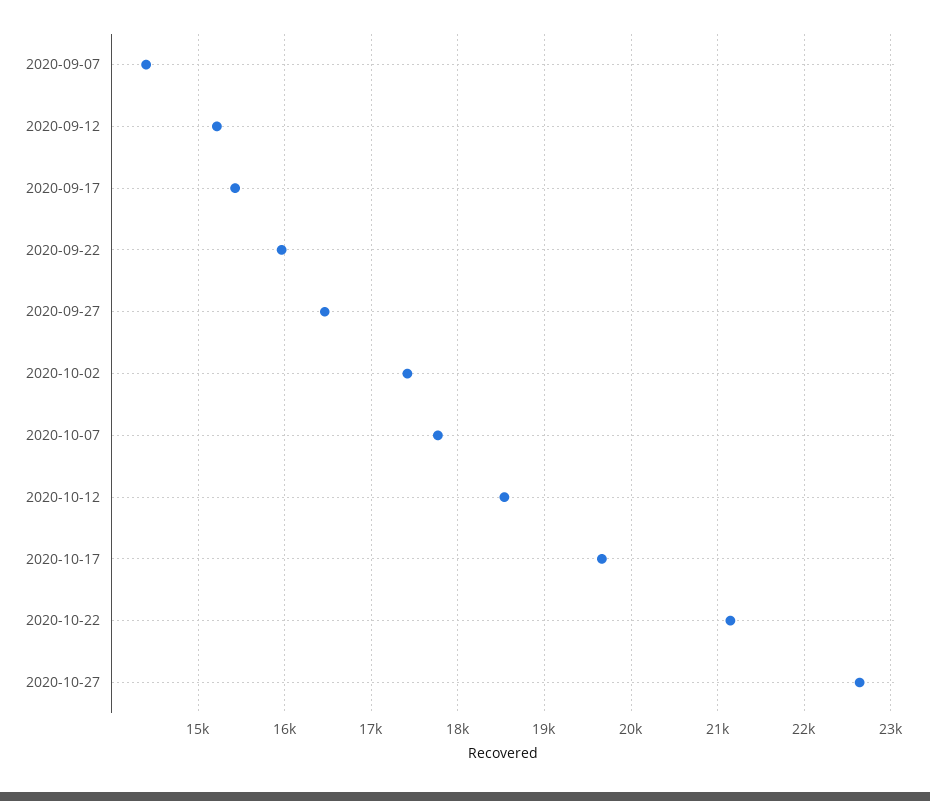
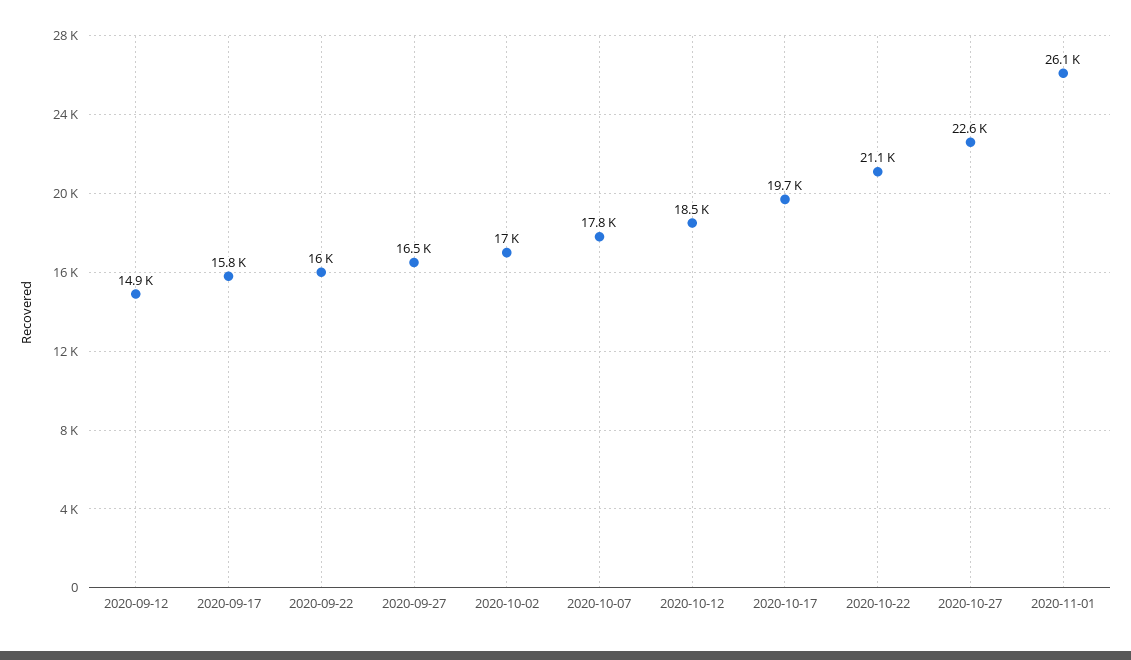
2020-09-07: 14400 -> none
2020-09-12: 15200 -> 14900
2020-09-17: 15400 -> 15800
2020-10-02: 17400 -> 17000
2020-11-01: none -> 26100

